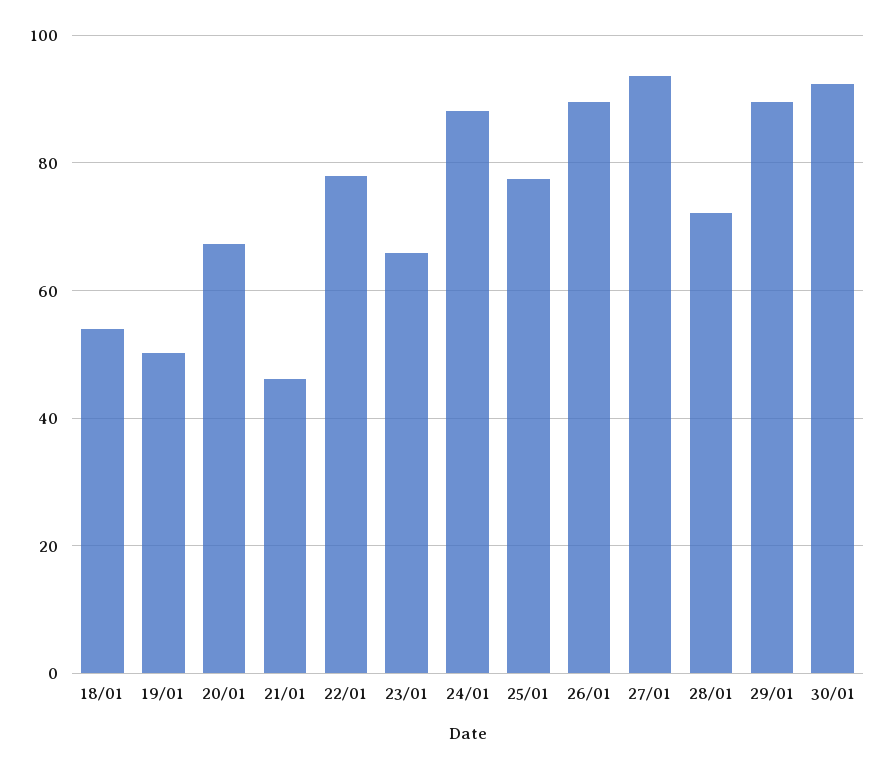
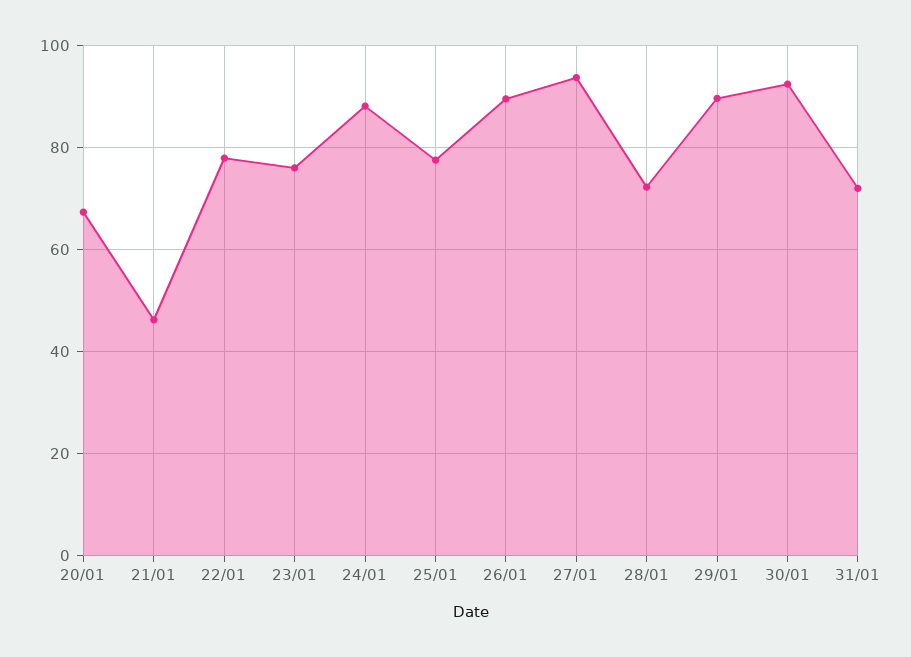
18/01: 54 -> none
19/01: 50 -> none
23/01: 66 -> 76
31/01: none -> 72

